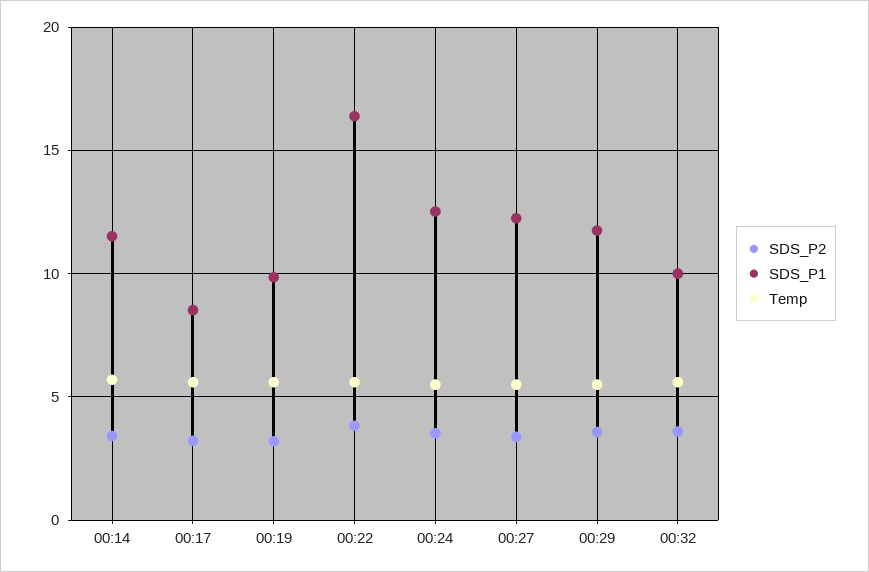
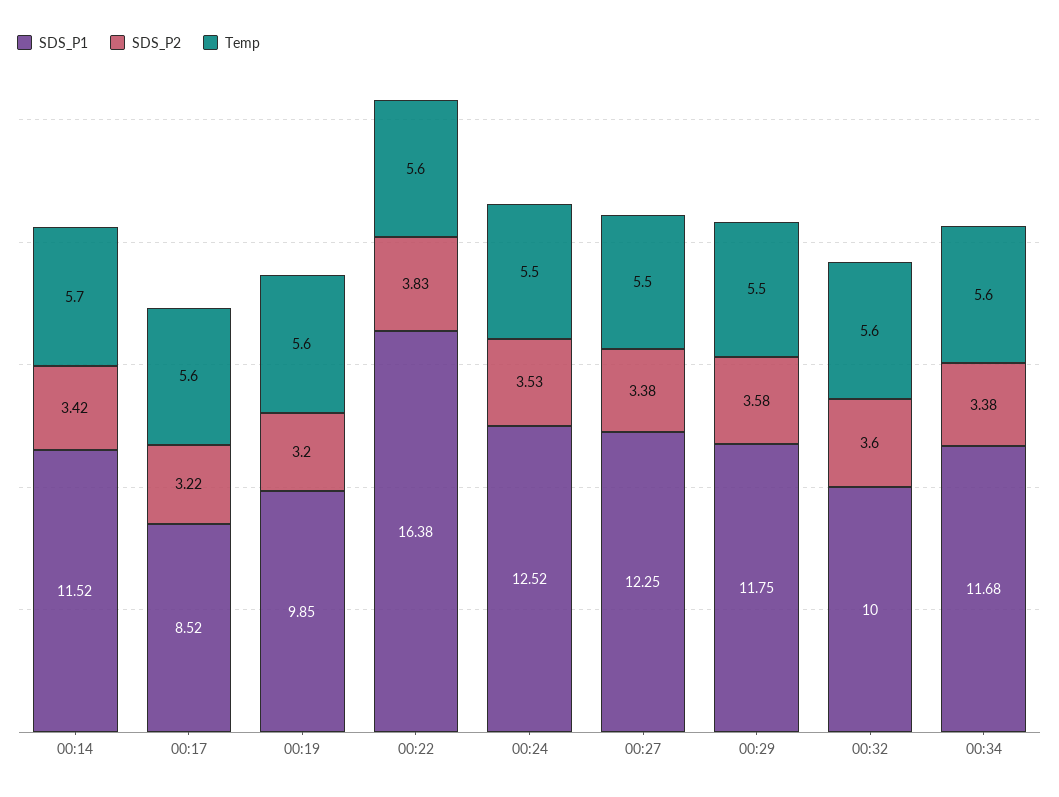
SDS_P1, 00:34: none -> 11.68
SDS_P2, 00:34: none -> 3.38
Temp, 00:34: none -> 5.6

